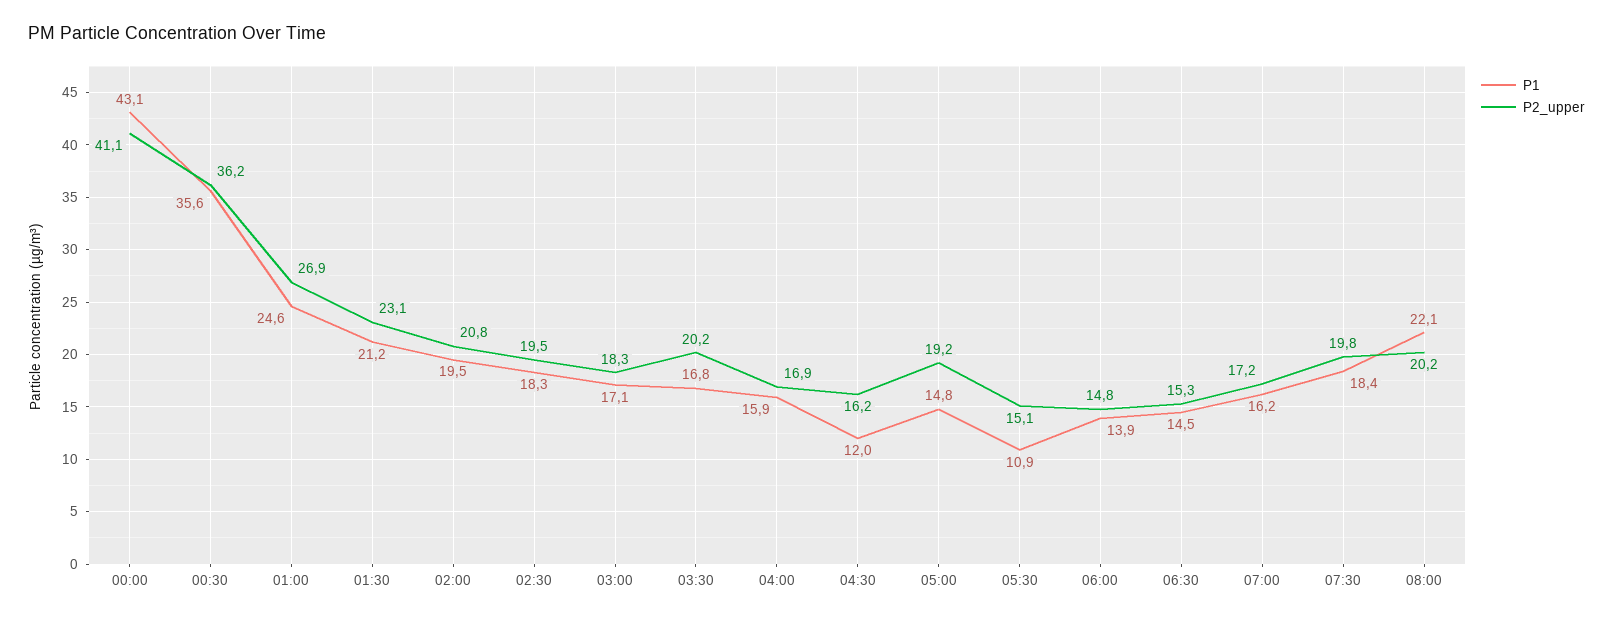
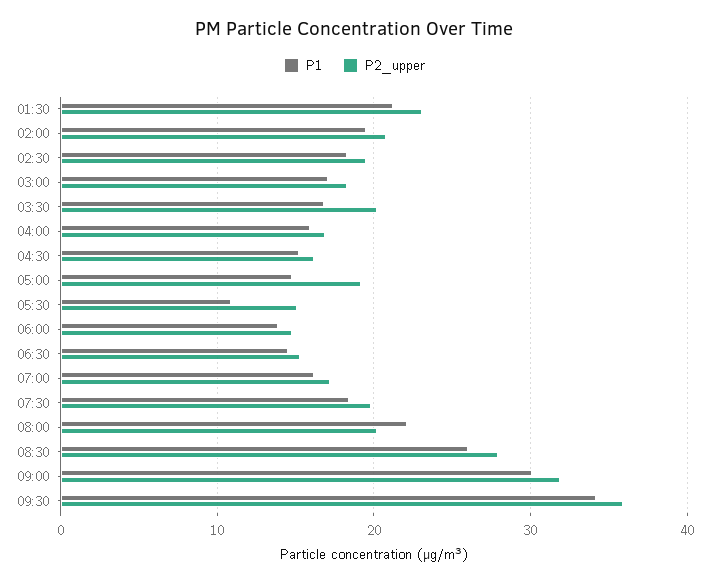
P1, 00:00: 43.1 -> none
P2_upper, 00:00: 41.1 -> none
P1, 00:30: 35.6 -> none
P2_upper, 00:30: 36.2 -> none
P1, 01:00: 24.6 -> none
P2_upper, 01:00: 26.9 -> none
P1, 04:30: 12 -> 15
P1, 08:30: none -> 26
P2_upper, 08:30: none -> 28
P1, 09:00: none -> 30
P2_upper, 09:00: none -> 32
P1, 09:30: none -> 34
P2_upper, 09:30: none -> 36

